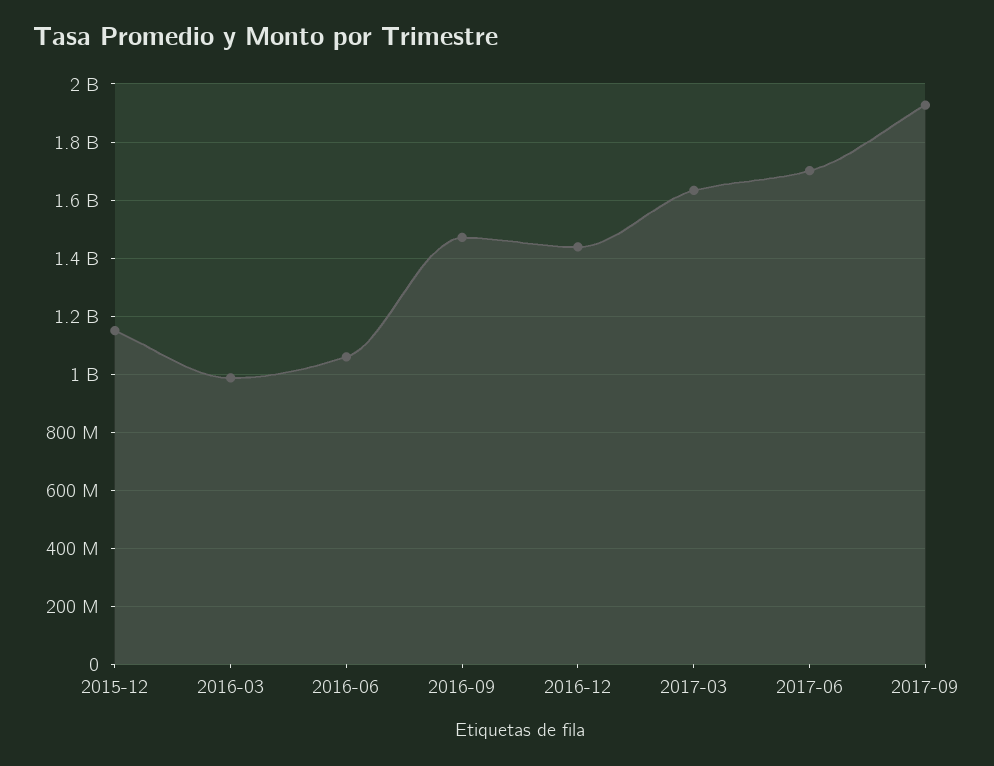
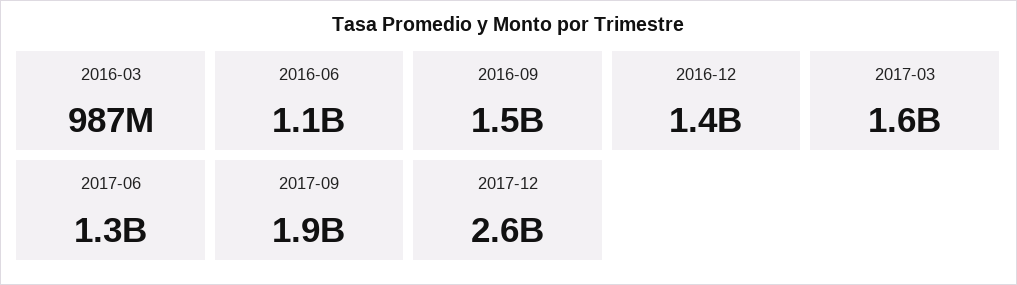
2015-12: 1150000000 -> none
2017-06: 1700000000 -> 1300000000
2017-12: none -> 2600000000

